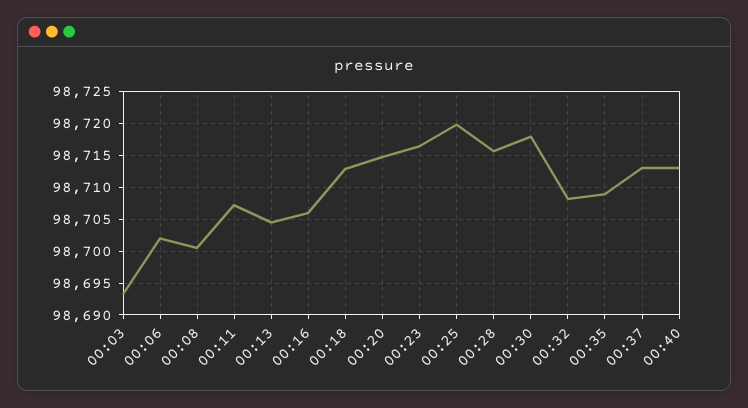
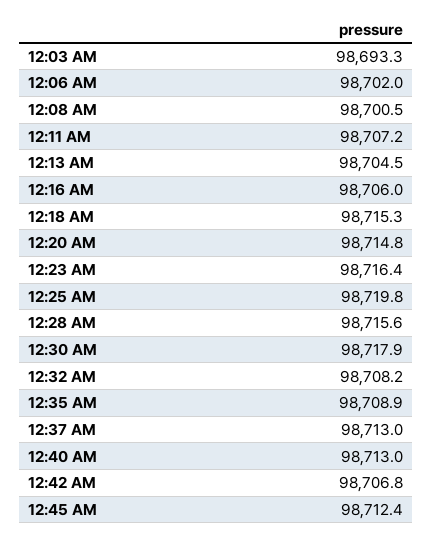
00:18: 98713 -> 98715.3
12:42 AM: none -> 98706.8
12:45 AM: none -> 98712.4

